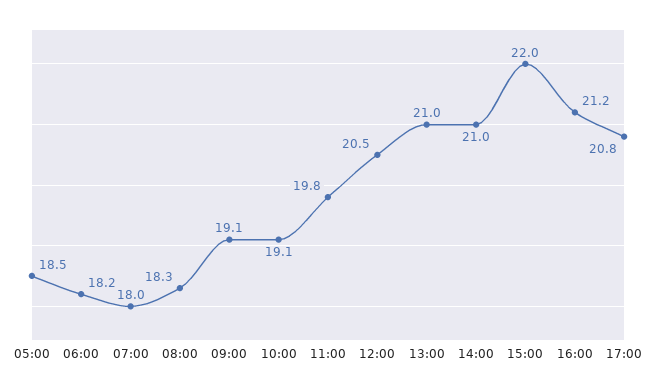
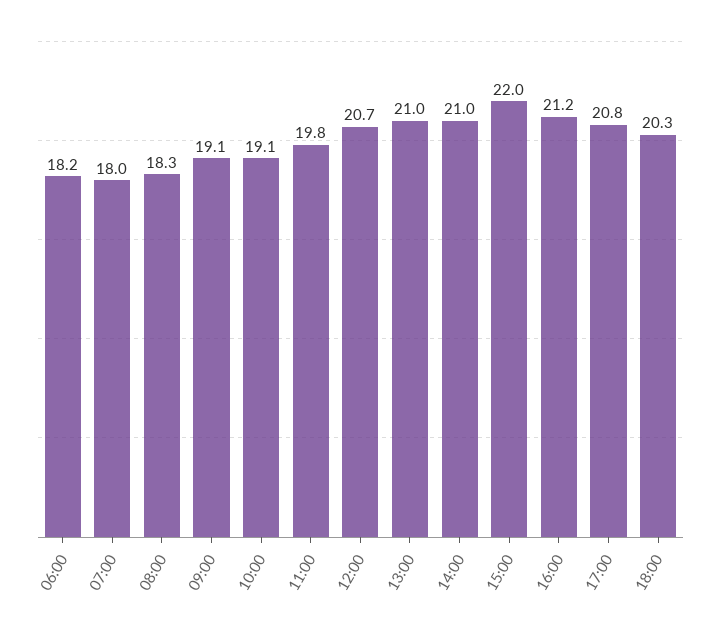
05:00: 18.5 -> none
12:00: 20.5 -> 20.7
18:00: none -> 20.3

